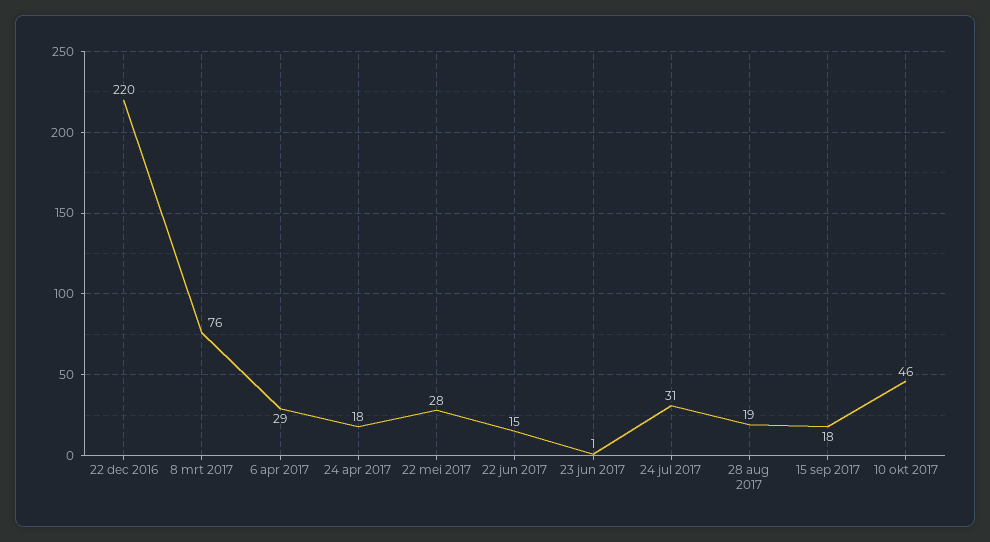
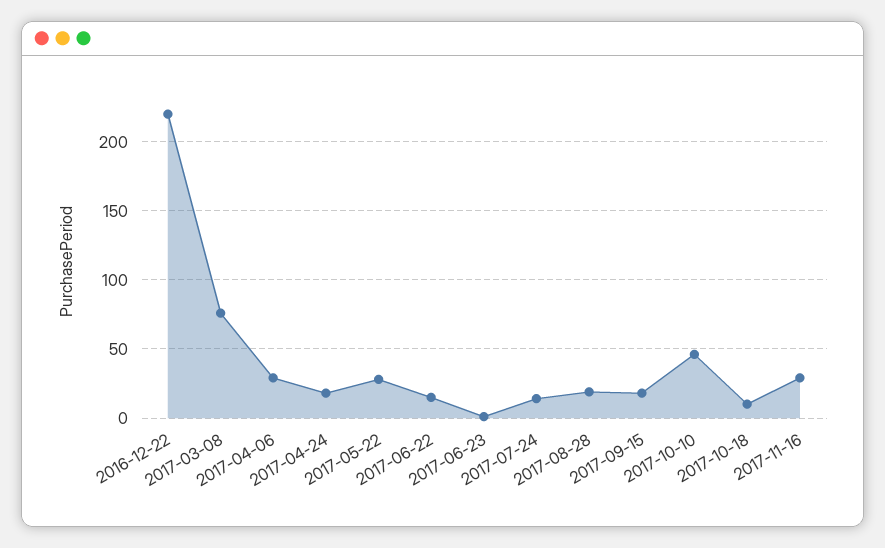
24 jul 2017: 31 -> 15
2017-10-18: none -> 10
2017-11-16: none -> 30

